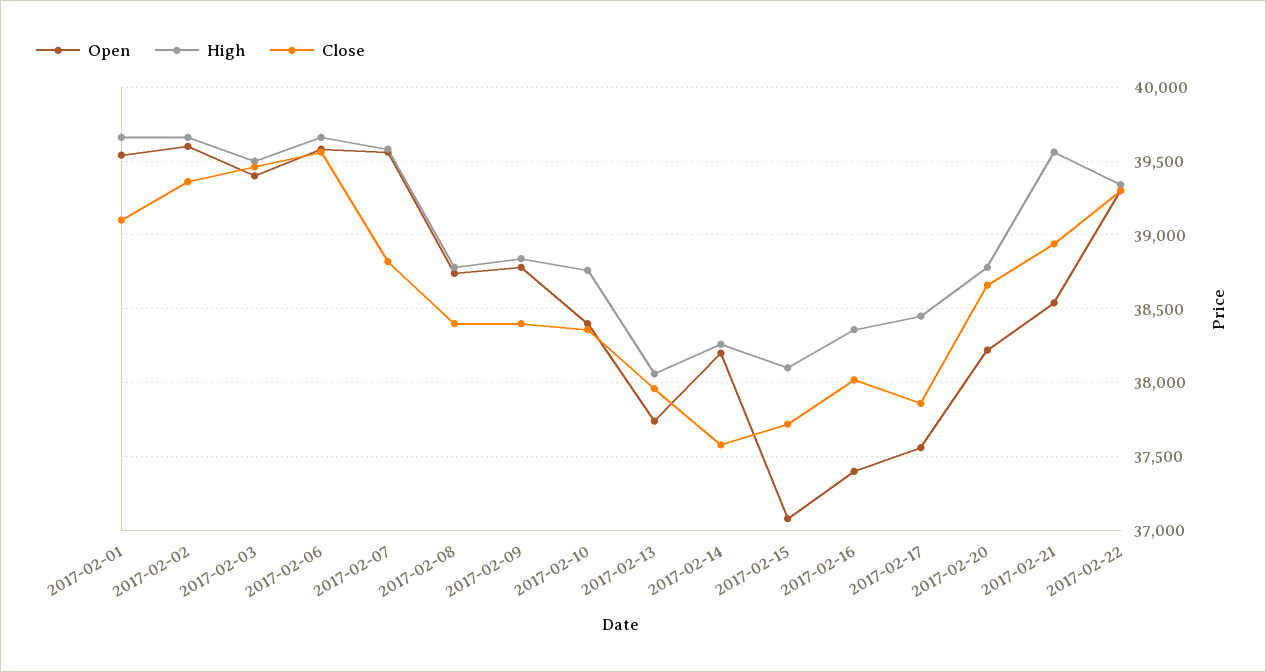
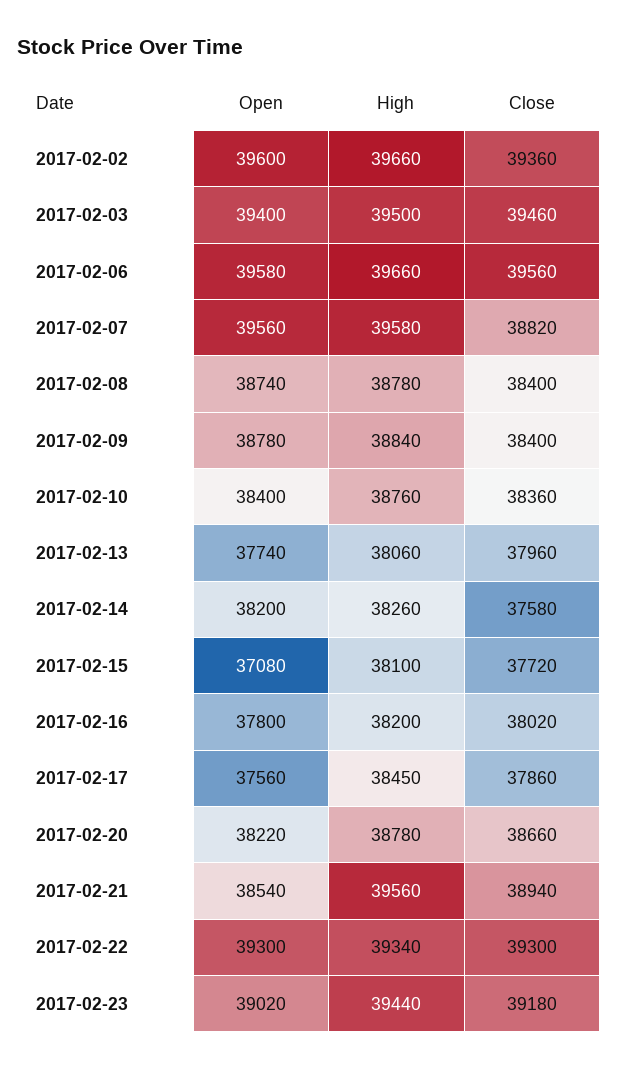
Open, 2017-02-01: 39550 -> none
High, 2017-02-01: 39650 -> none
Close, 2017-02-01: 39100 -> none
Open, 2017-02-16: 37400 -> 37800
High, 2017-02-16: 38350 -> 38200
Open, 2017-02-23: none -> 39020
High, 2017-02-23: none -> 39440
Close, 2017-02-23: none -> 39180

